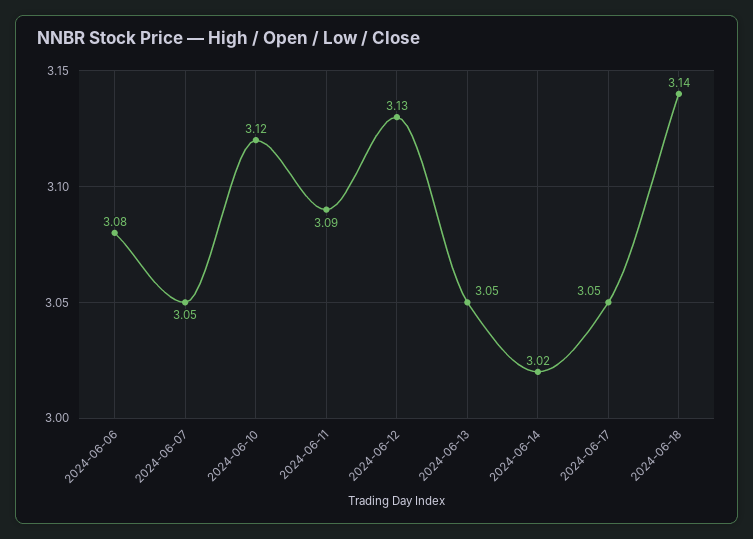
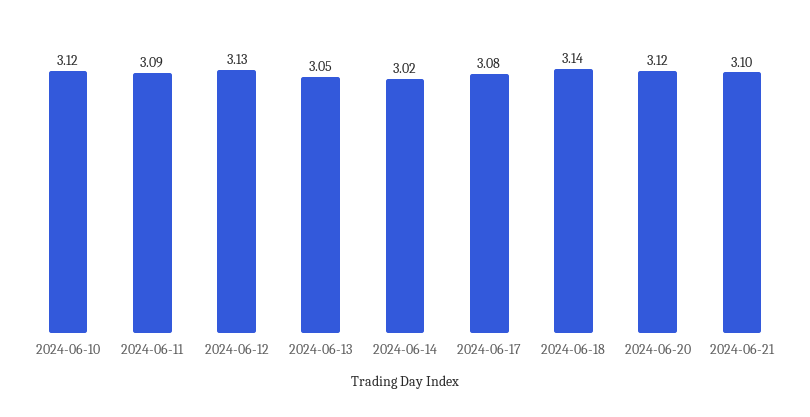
2024-06-06: 3.08 -> none
2024-06-07: 3.05 -> none
2024-06-17: 3.05 -> 3.08
2024-06-20: none -> 3.12
2024-06-21: none -> 3.1

